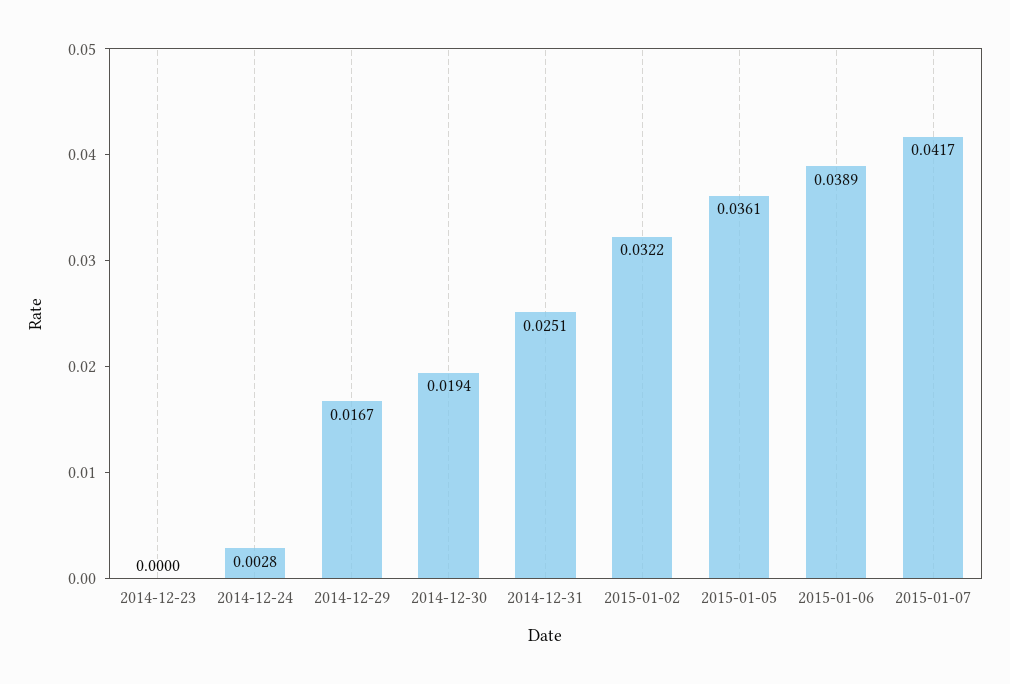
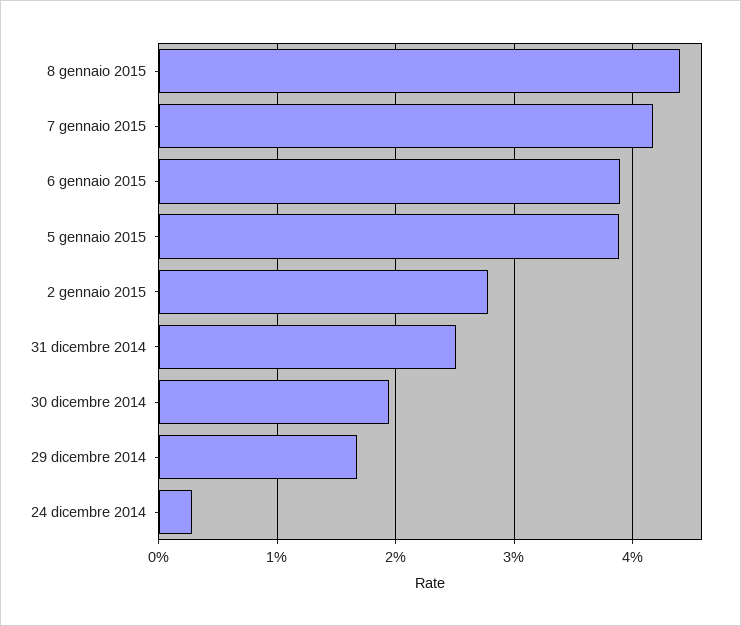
2014-12-23: 0 -> none
2015-01-02: 0.0322 -> 0.028
2015-01-05: 0.0361 -> 0.039
8 gennaio 2015: none -> 0.044

